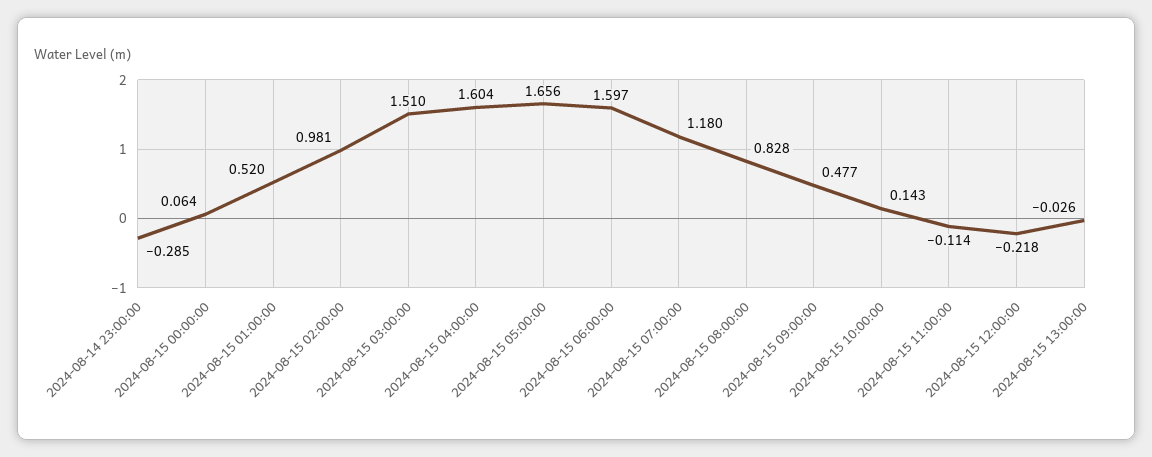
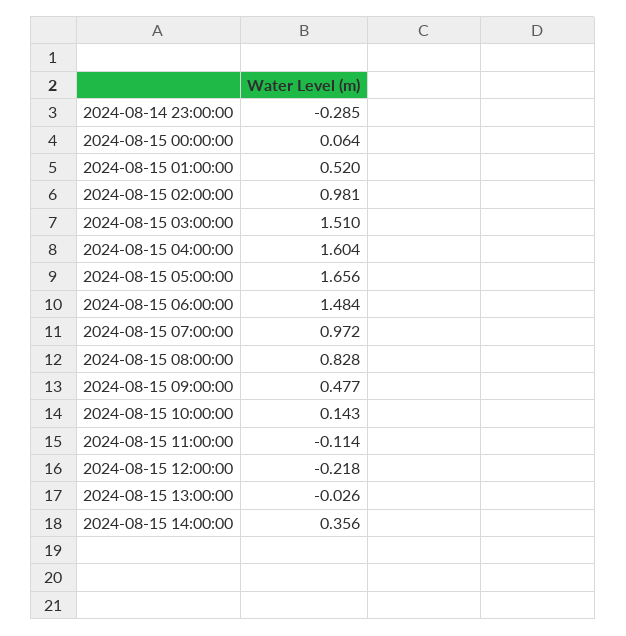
2024-08-15 06:00:00: 1.597 -> 1.484
2024-08-15 07:00:00: 1.18 -> 0.972
2024-08-15 14:00:00: none -> 0.356

